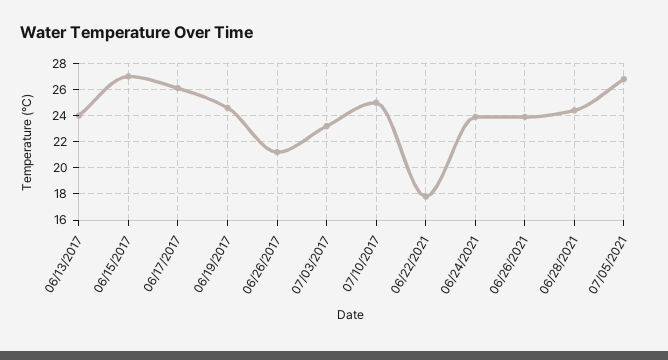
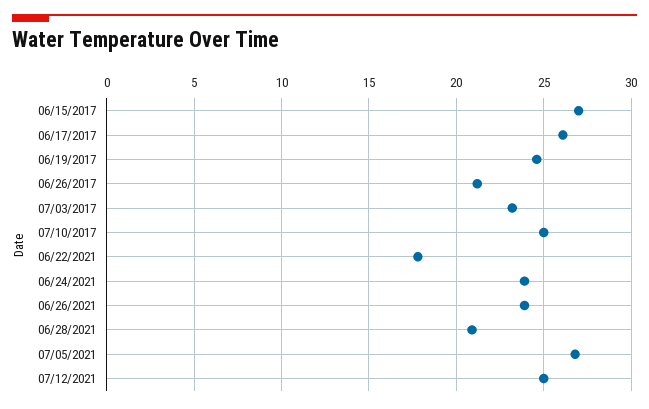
06/13/2017: 24 -> none
06/28/2021: 24.5 -> 21
07/12/2021: none -> 25

